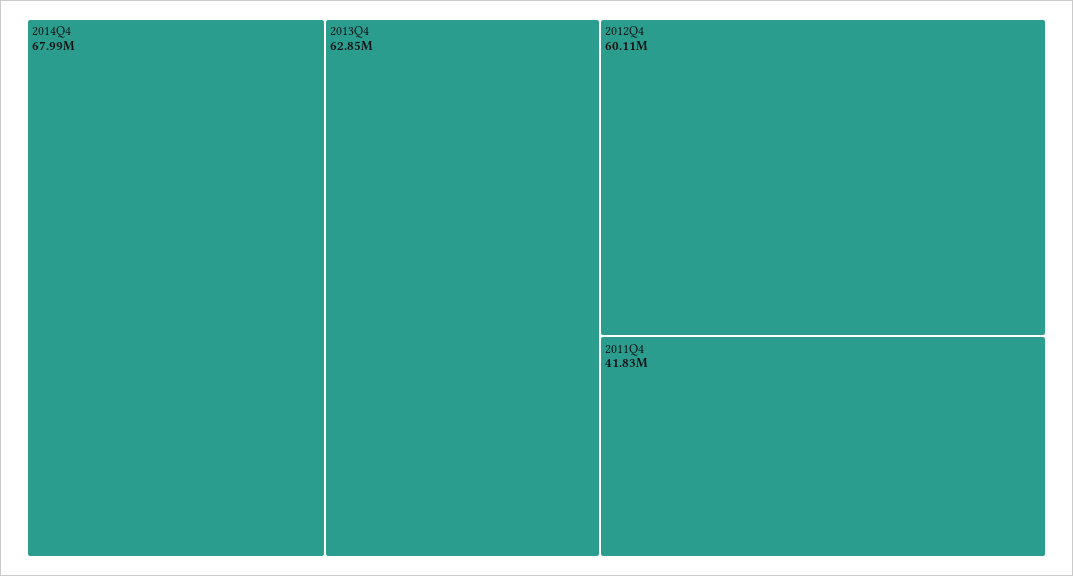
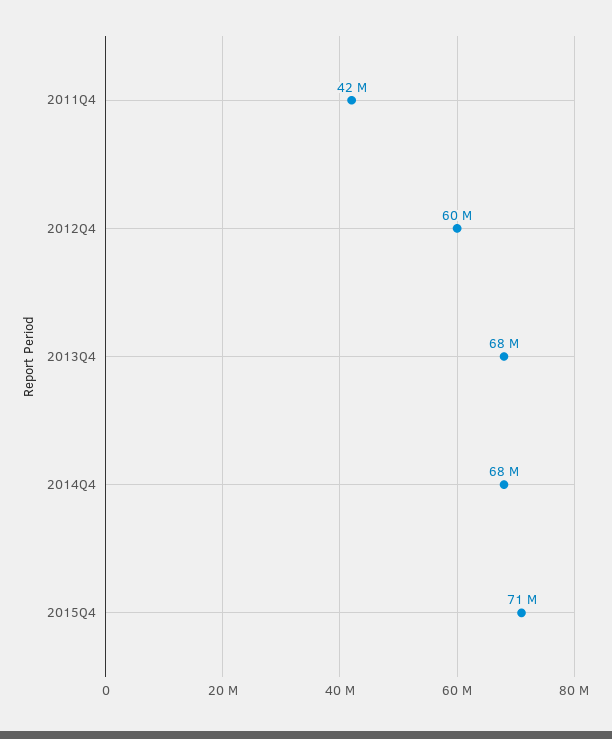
2013Q4: 62850000 -> 68000000
2015Q4: none -> 71000000

